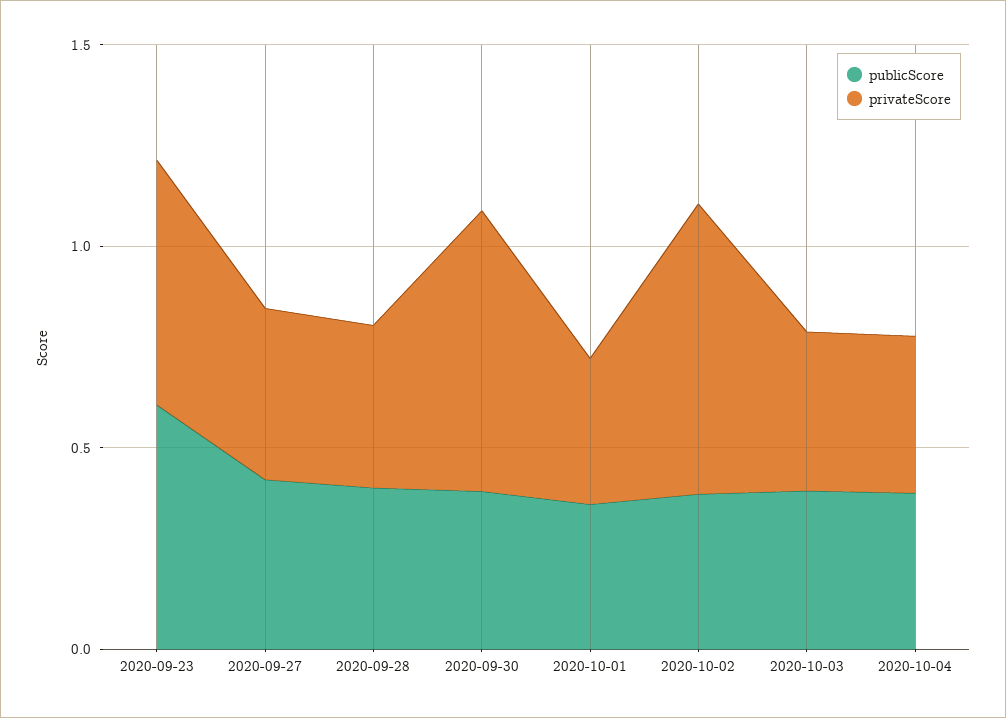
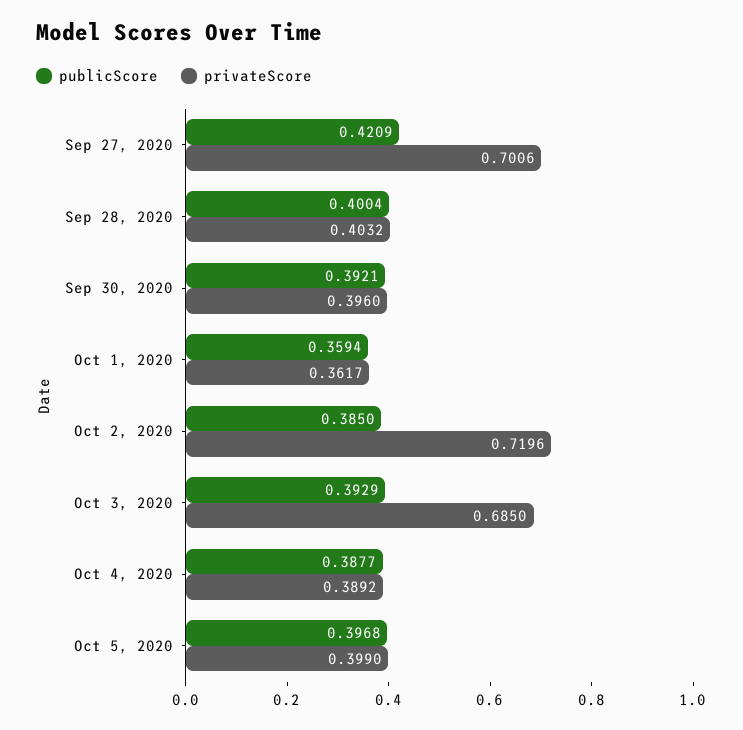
publicScore, 2020-09-23: 0.6 -> none
privateScore, 2020-09-23: 0.6 -> none
privateScore, 2020-09-27: 0.4 -> 0.7006
privateScore, 2020-09-30: 0.7 -> 0.396
privateScore, 2020-10-03: 0.4 -> 0.685
publicScore, Oct 5, 2020: none -> 0.3968
privateScore, Oct 5, 2020: none -> 0.399

